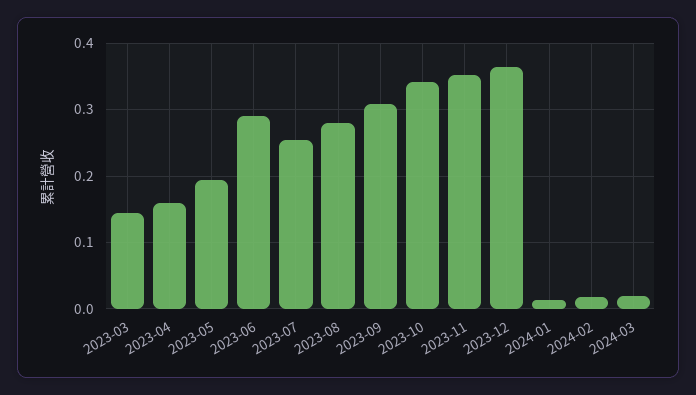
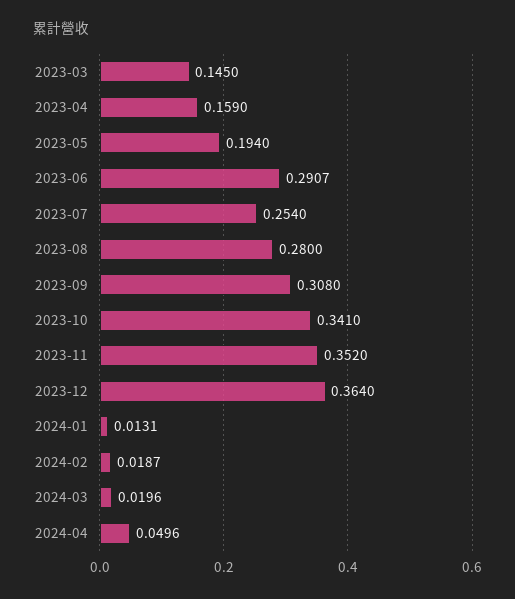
2024-04: none -> 0.0496

